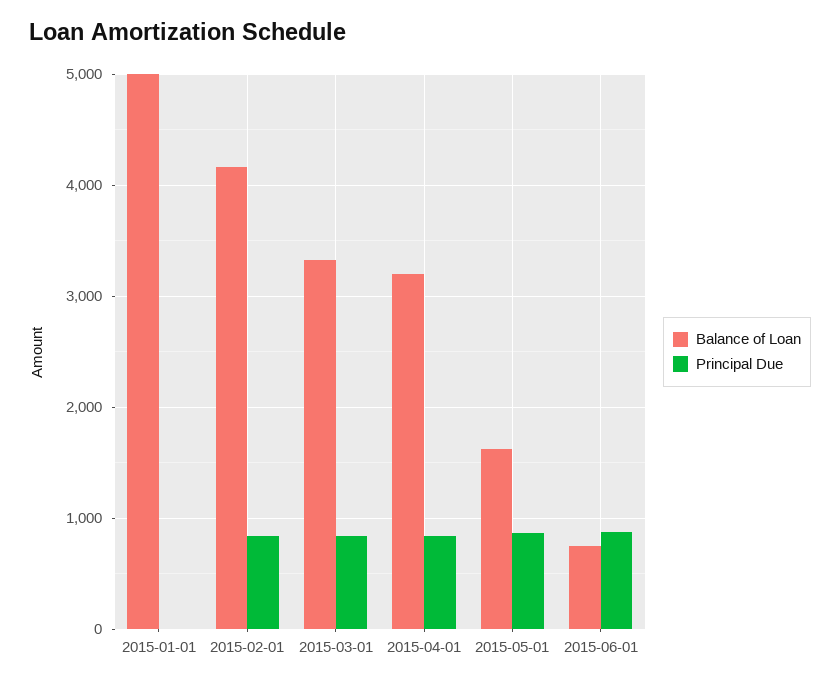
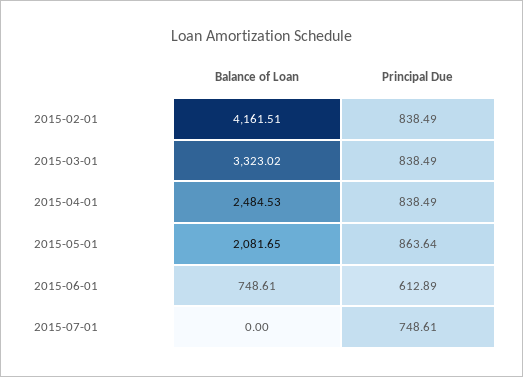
Balance of Loan, 2015-01-01: 5000 -> none
Principal Due, 2015-01-01: 0 -> none
Balance of Loan, 2015-04-01: 3200 -> 2484.53
Balance of Loan, 2015-05-01: 1600 -> 2081.65
Principal Due, 2015-06-01: 900 -> 612.89
Balance of Loan, 2015-07-01: none -> 0
Principal Due, 2015-07-01: none -> 748.61

